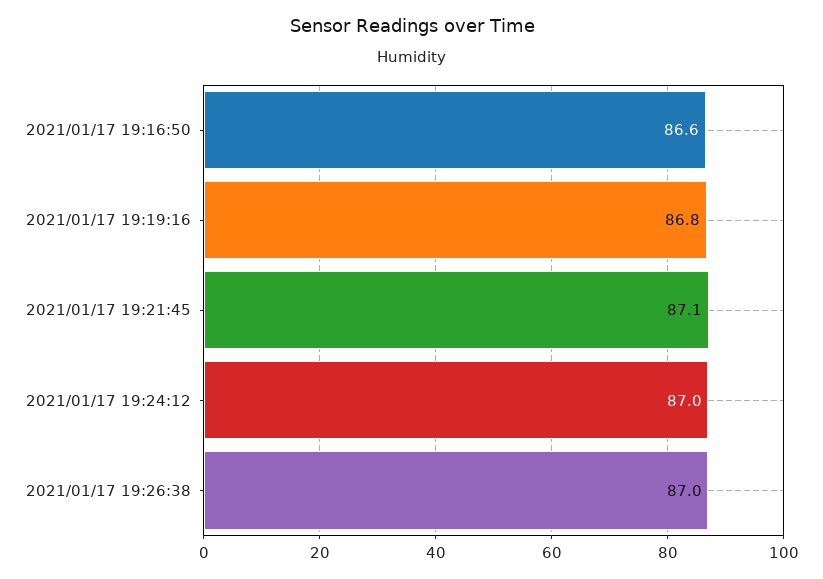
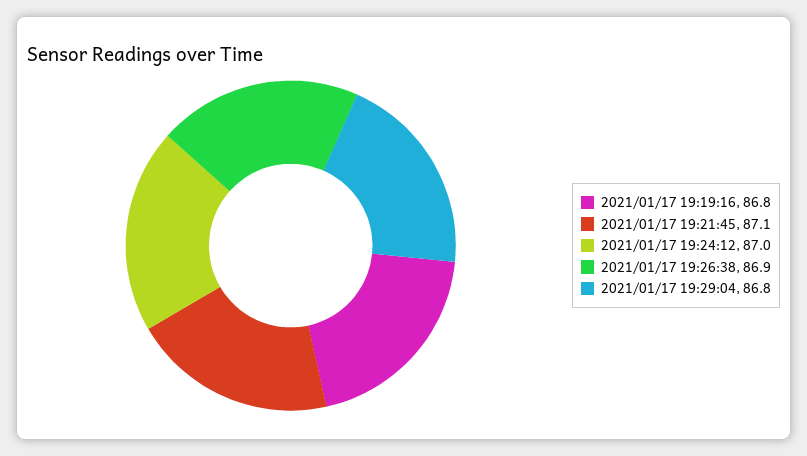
2021/01/17 19:16:50: 86.6 -> none
2021/01/17 19:26:38: 87 -> 86.9
2021/01/17 19:29:04: none -> 86.8

